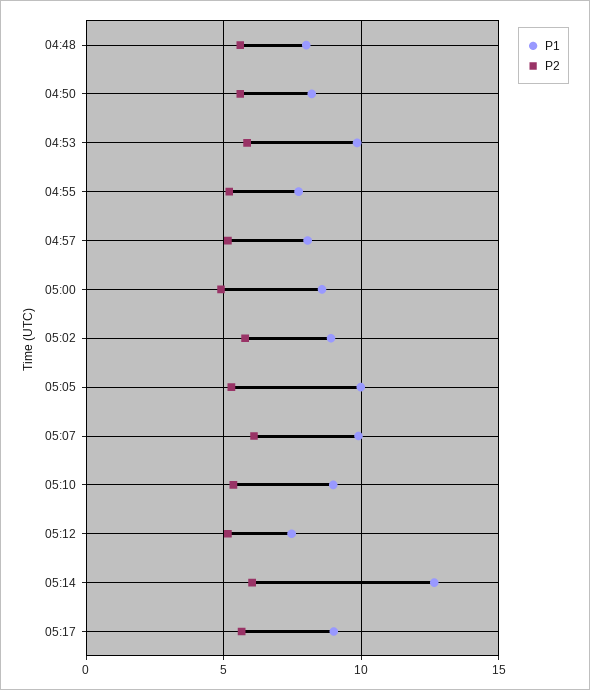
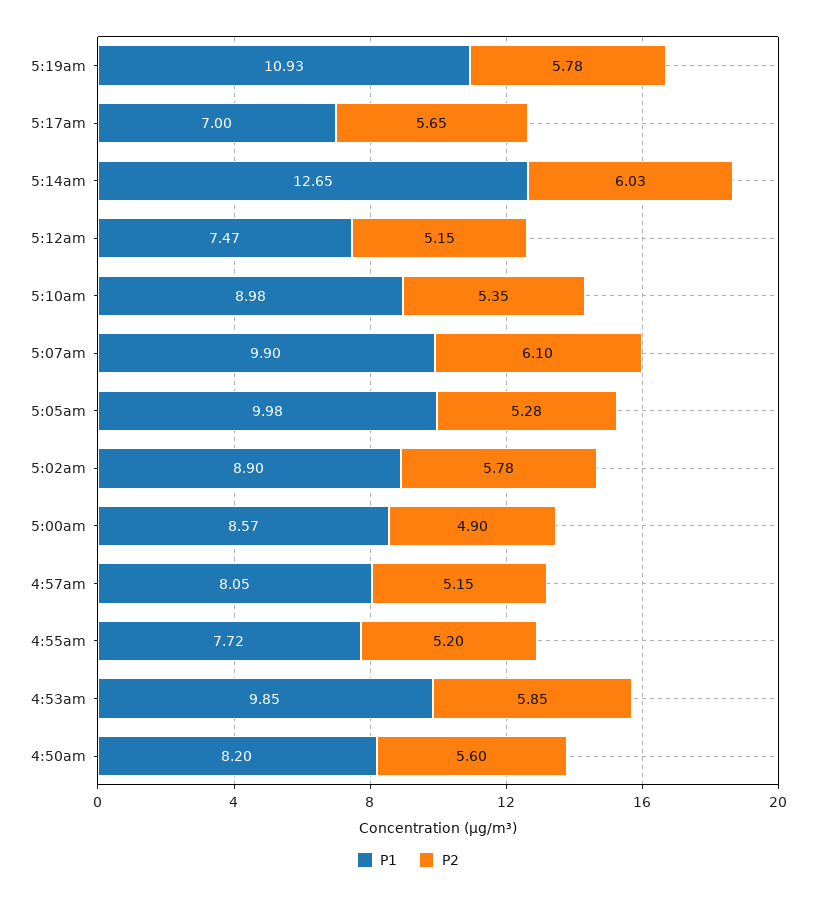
P1, 04:48: 8 -> none
P2, 04:48: 5.5 -> none
P1, 05:17: 9 -> 7
P1, 5:19am: none -> 10.93
P2, 5:19am: none -> 5.78

